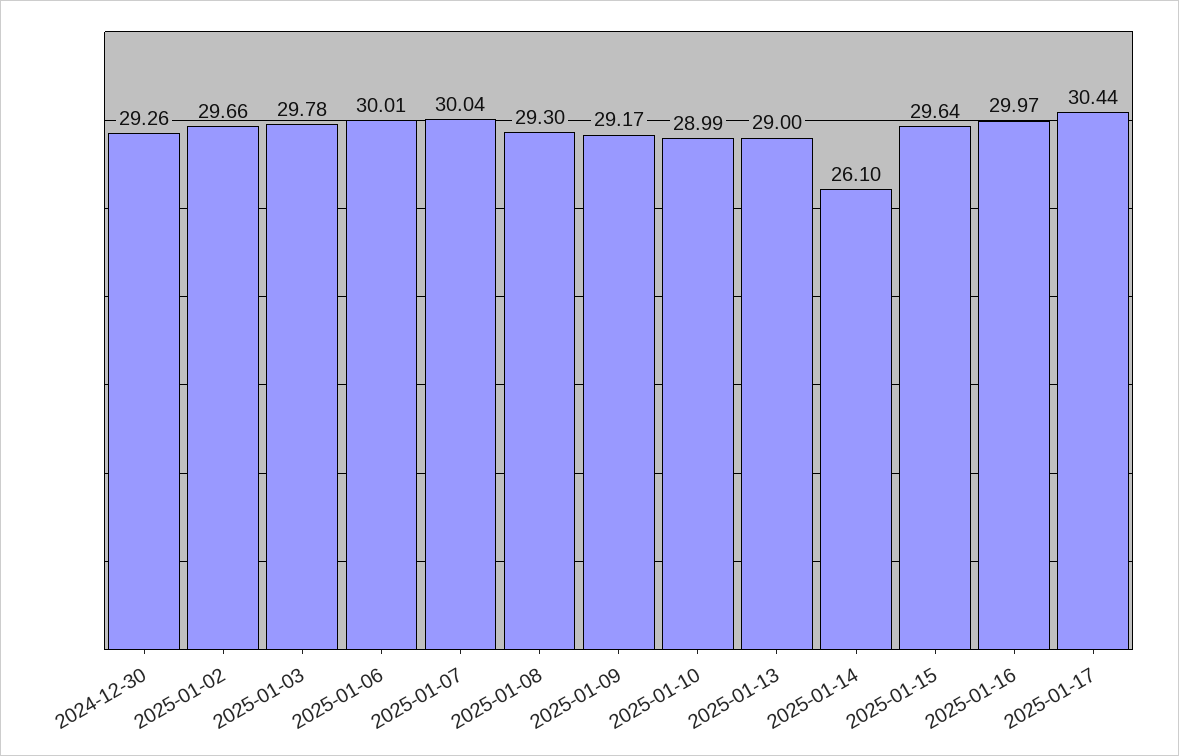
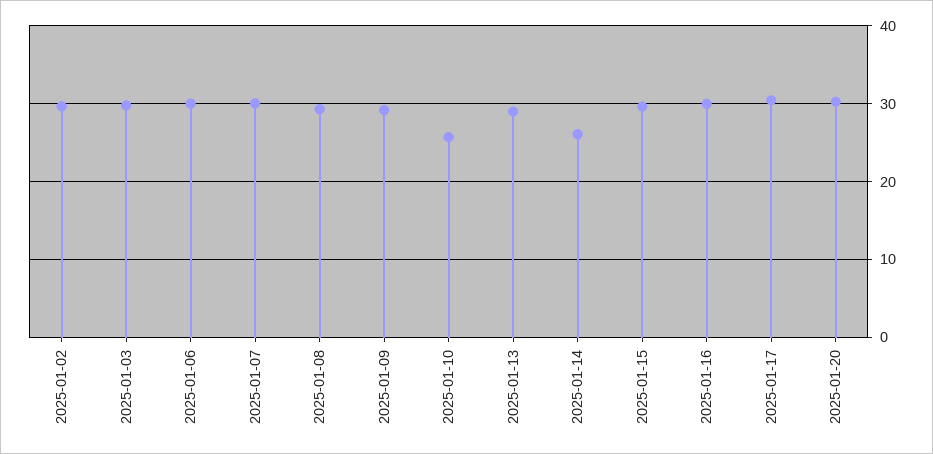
2024-12-30: 29.26 -> none
2025-01-10: 28.99 -> 26
2025-01-20: none -> 30

